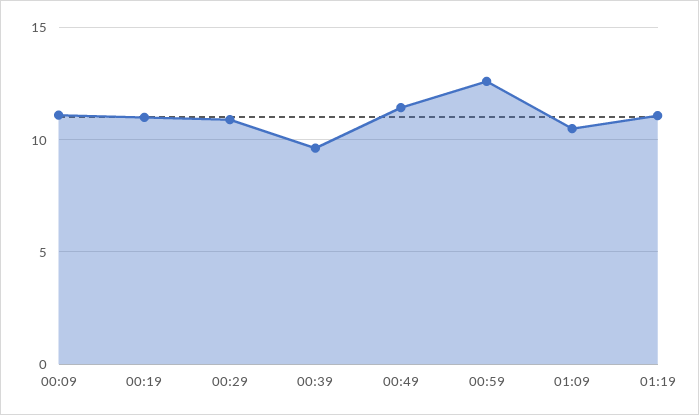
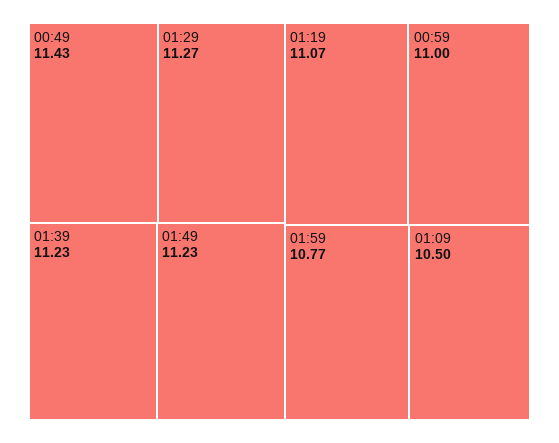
00:09: 11 -> none
00:19: 11 -> none
00:29: 11 -> none
00:39: 9.5 -> none
00:59: 12.5 -> 11
01:29: none -> 11.27
01:39: none -> 11.23
01:49: none -> 11.23
01:59: none -> 10.77

